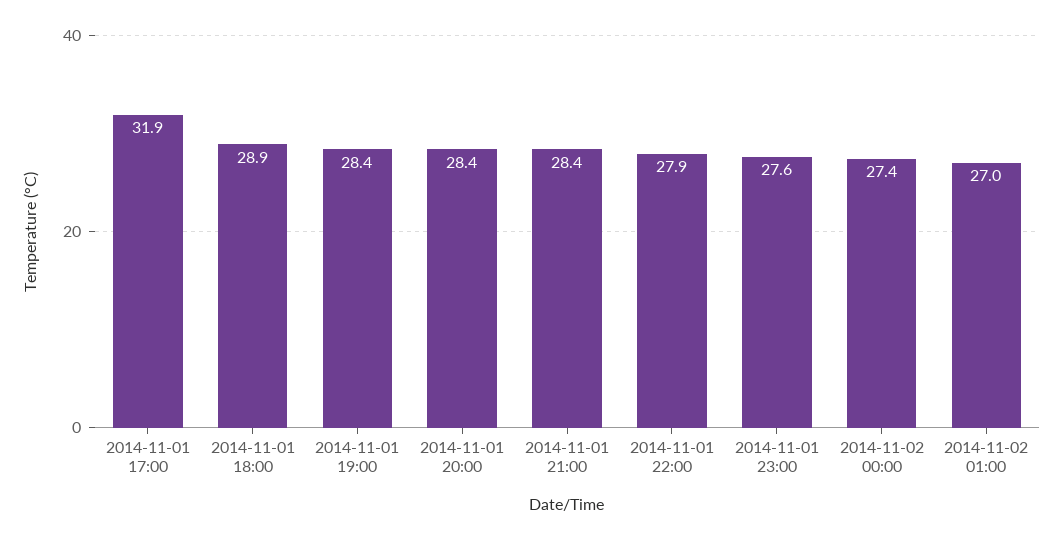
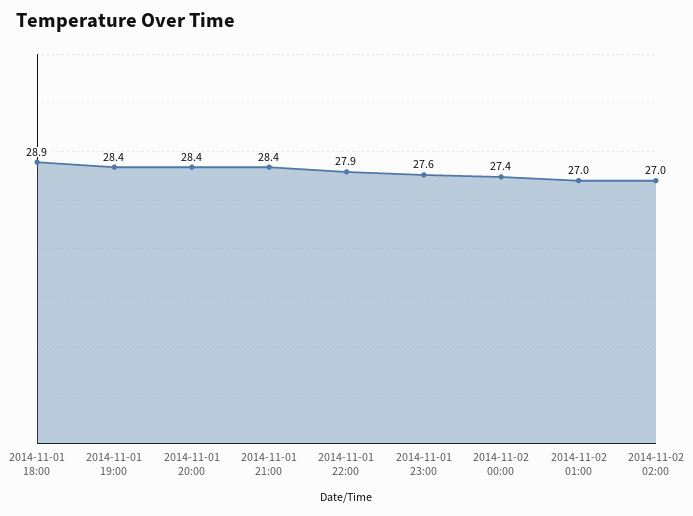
2014-11-01 17:00: 31.9 -> none
2014-11-02 02:00: none -> 27

